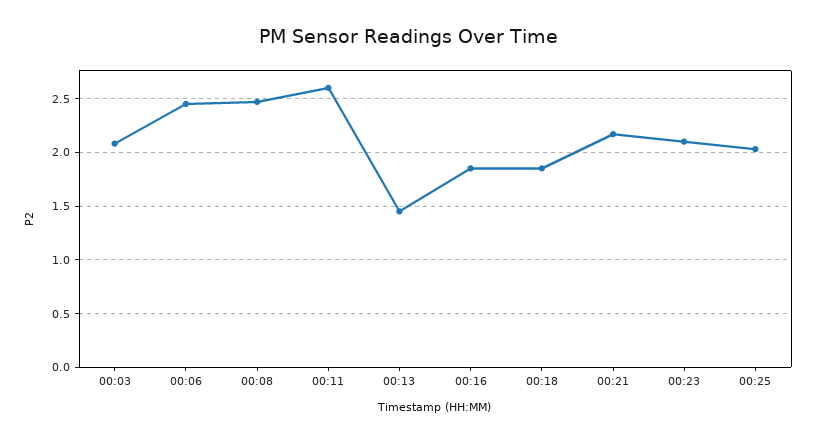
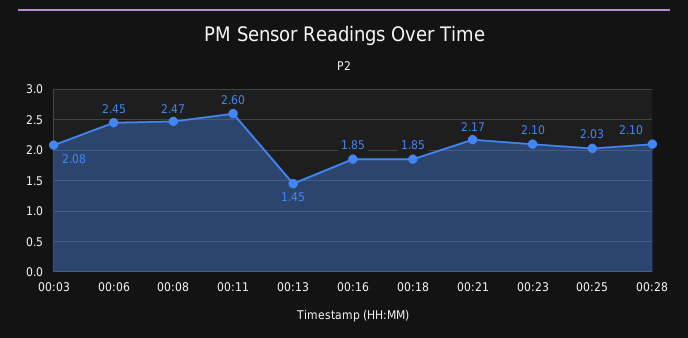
00:28: none -> 2.1

